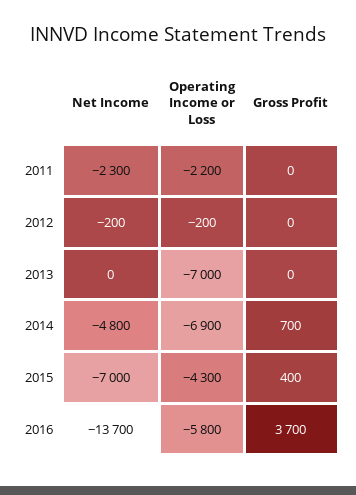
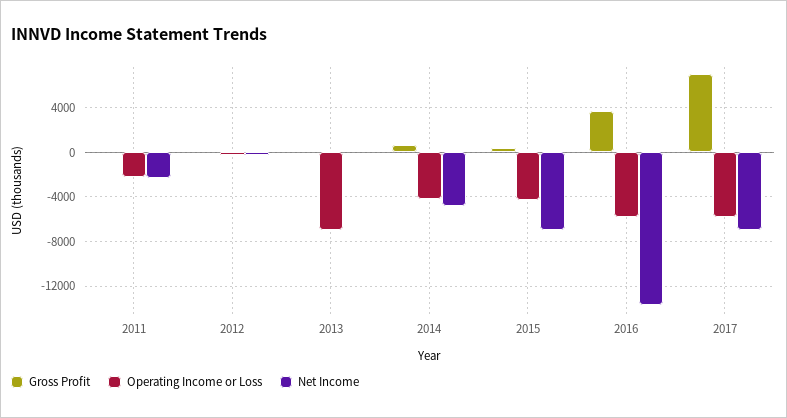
Operating Income or Loss, 2014: -6900 -> -4000
Gross Profit, 2017: none -> 7000
Operating Income or Loss, 2017: none -> -6000
Net Income, 2017: none -> -7000

